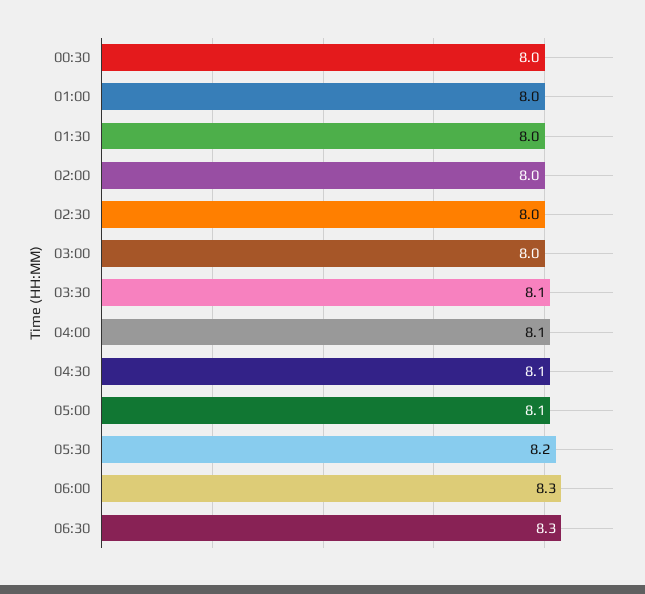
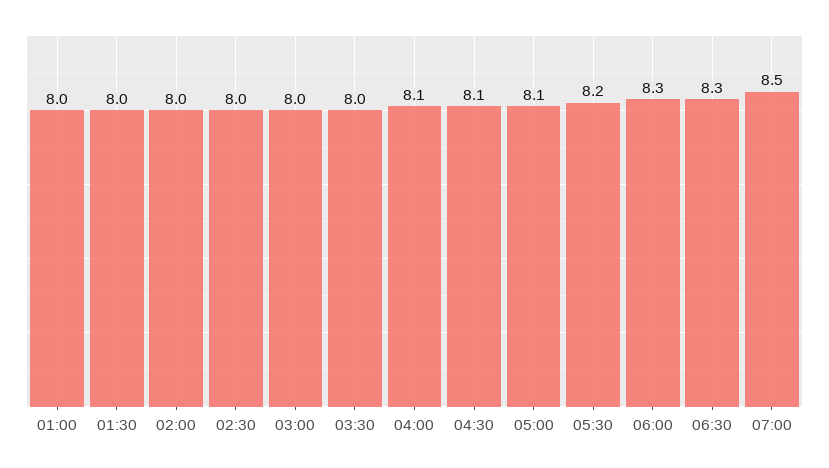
00:30: 8 -> none
03:30: 8.1 -> 8
07:00: none -> 8.5

